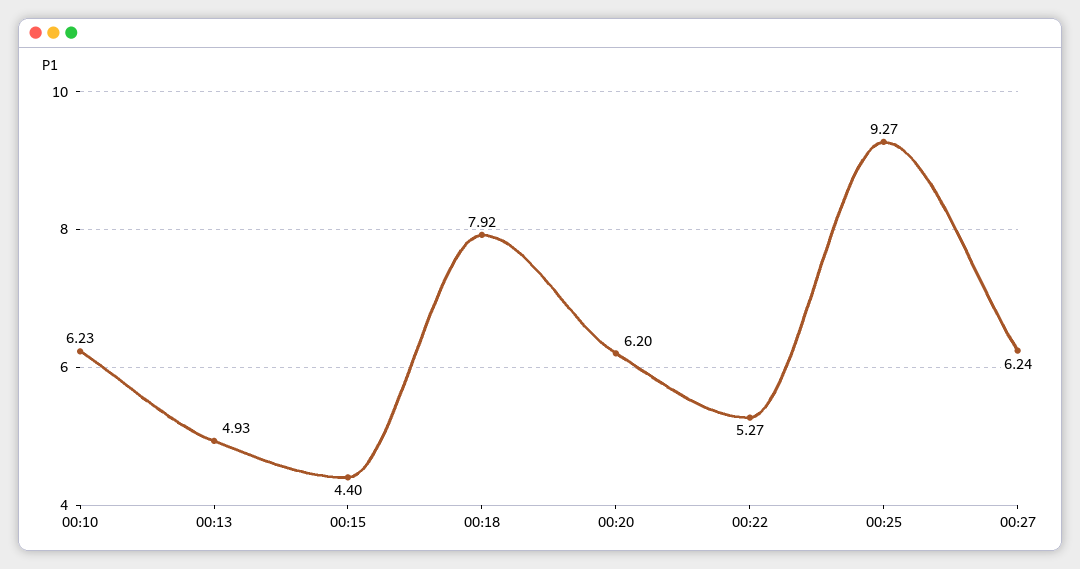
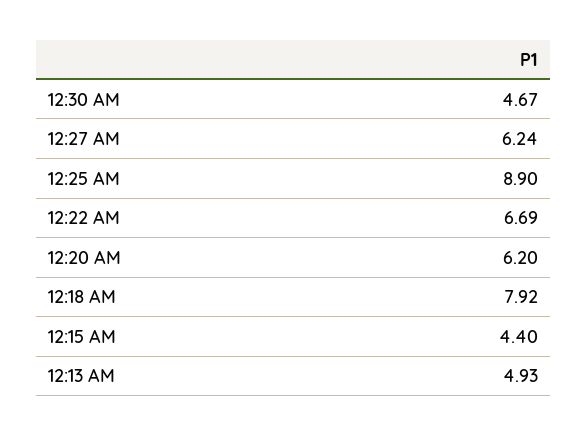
00:10: 6.23 -> none
00:22: 5.27 -> 6.69
00:25: 9.27 -> 8.9
12:30 AM: none -> 4.67

